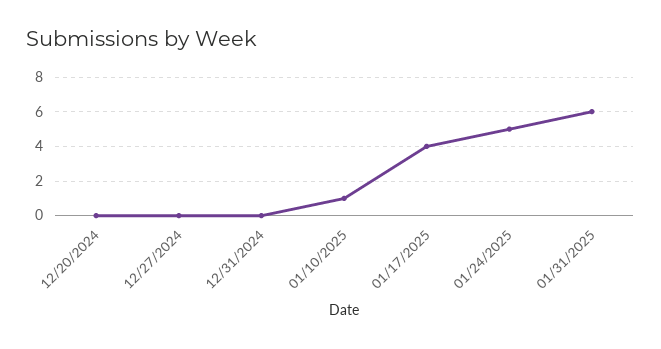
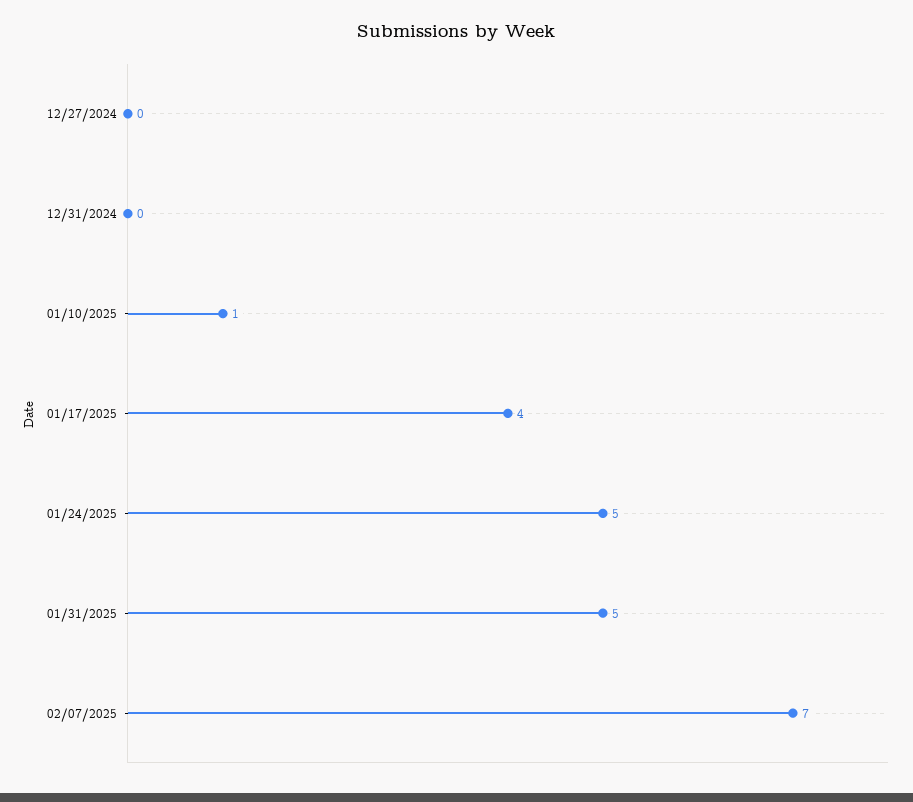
12/20/2024: 0 -> none
01/31/2025: 6 -> 5
02/07/2025: none -> 7

